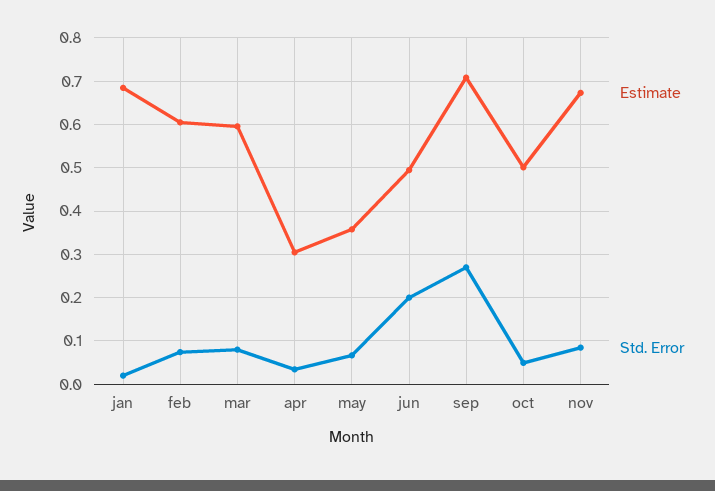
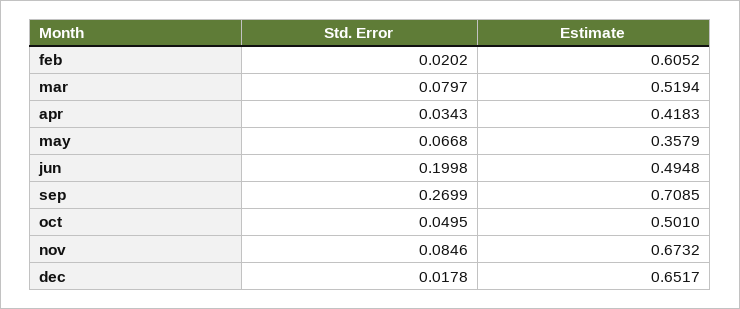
Estimate, jan: 0.68 -> none
Std. Error, jan: 0.02 -> none
Std. Error, feb: 0.08 -> 0.0202
Estimate, mar: 0.6 -> 0.5194
Estimate, apr: 0.3 -> 0.4183
Std. Error, dec: none -> 0.0178
Estimate, dec: none -> 0.6517

